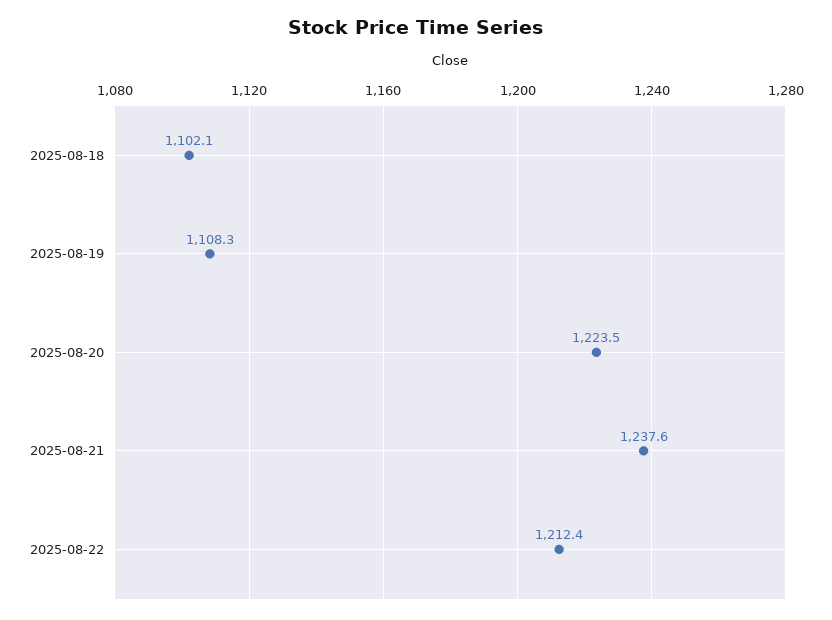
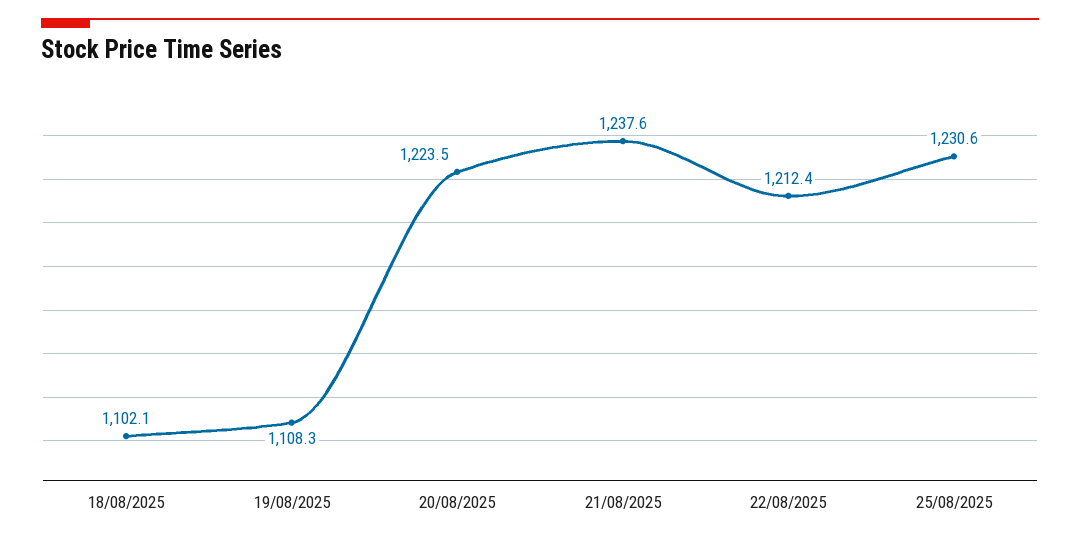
25/08/2025: none -> 1230.6

